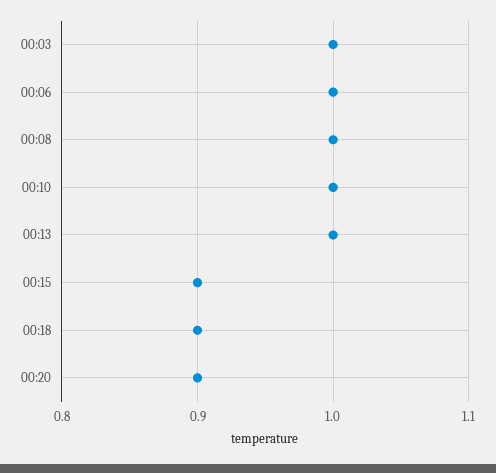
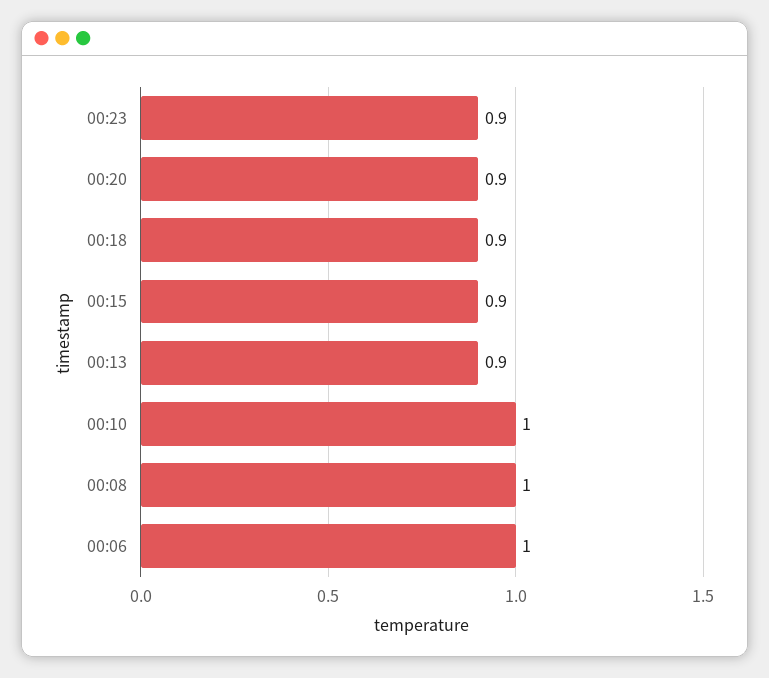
00:03: 1 -> none
00:13: 1 -> 0.9
00:23: none -> 0.9

